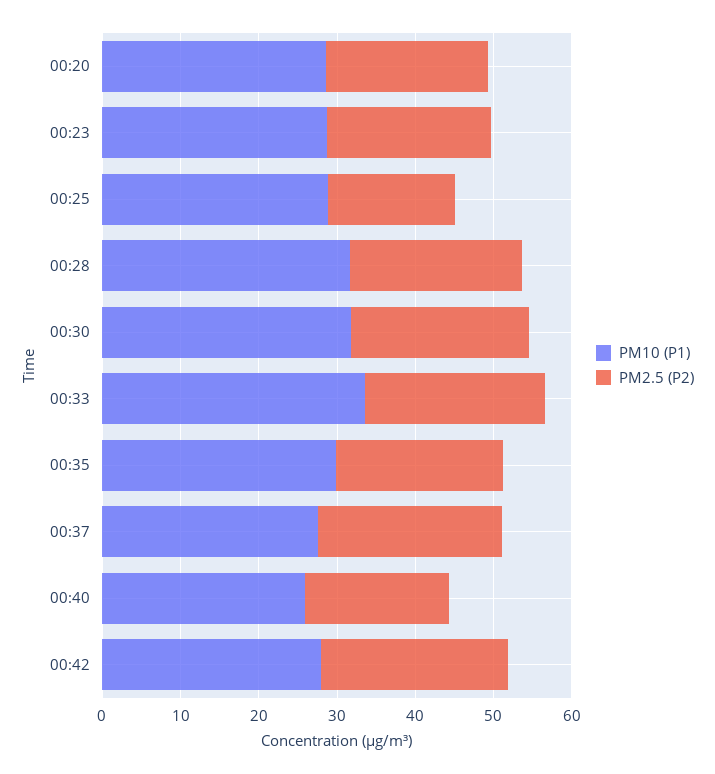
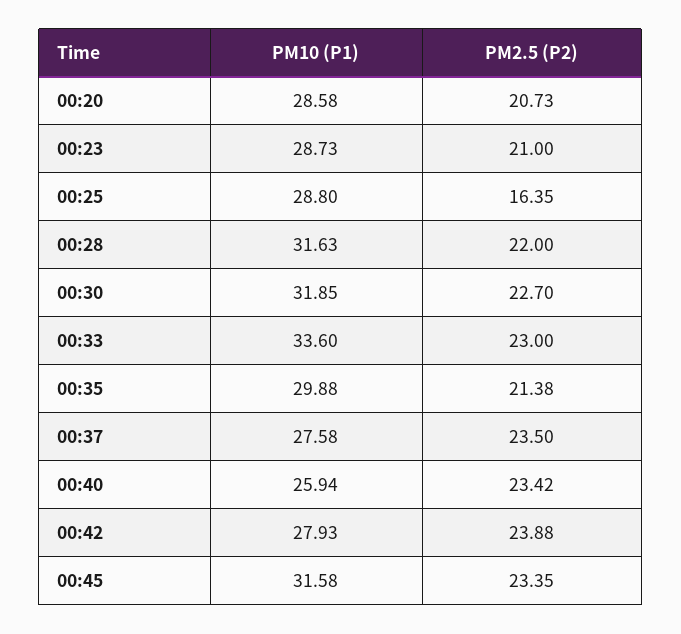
PM2.5 (P2), 00:40: 18 -> 23.42
PM10 (P1), 00:45: none -> 31.58
PM2.5 (P2), 00:45: none -> 23.35

